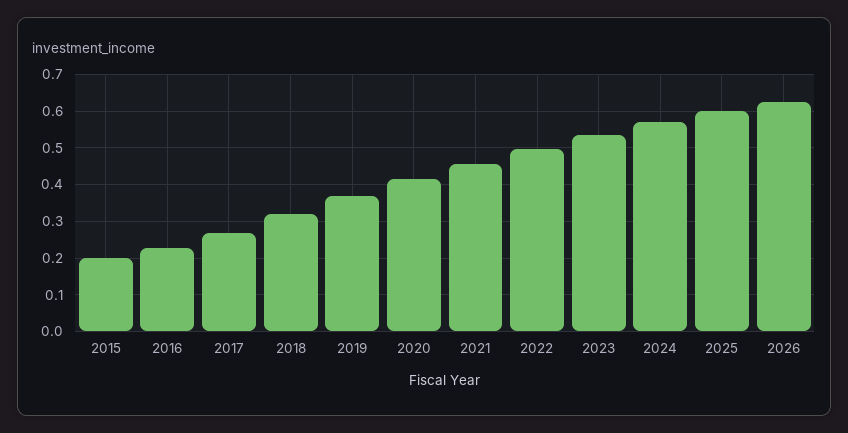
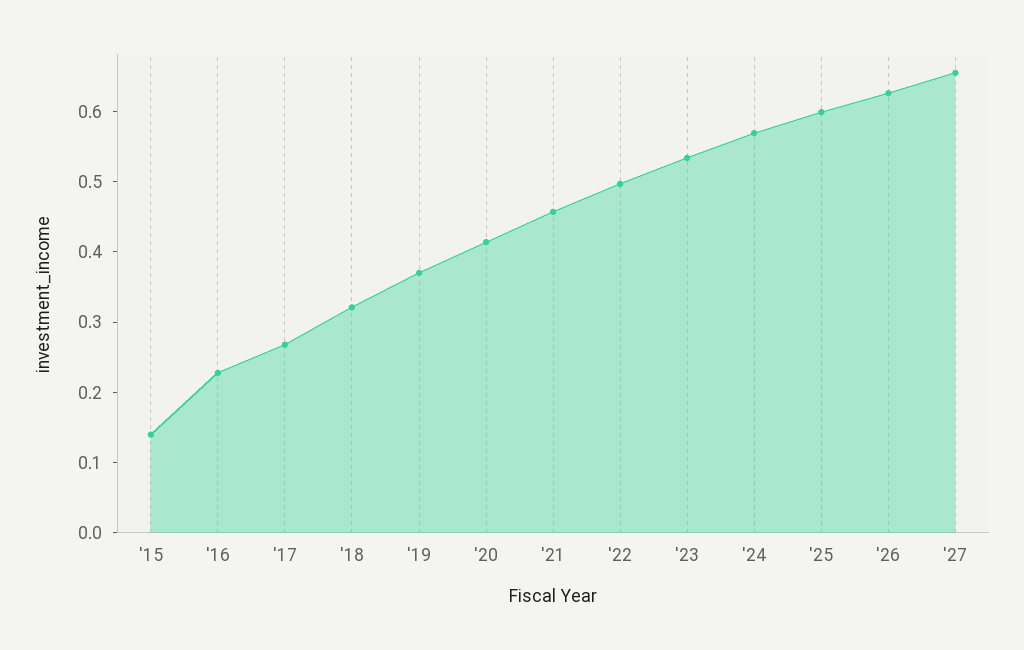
2015: 0.2 -> 0.14
'27: none -> 0.66

